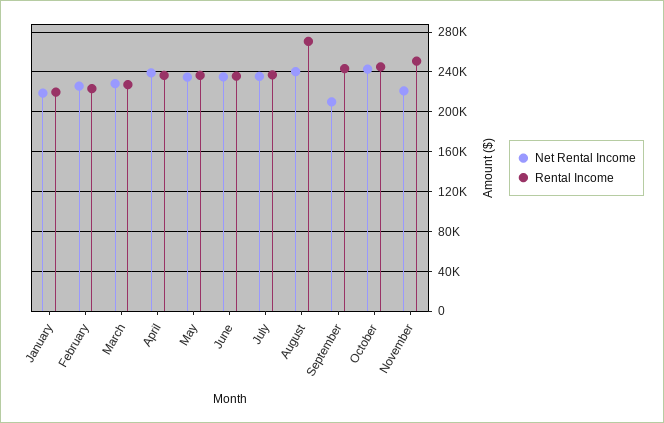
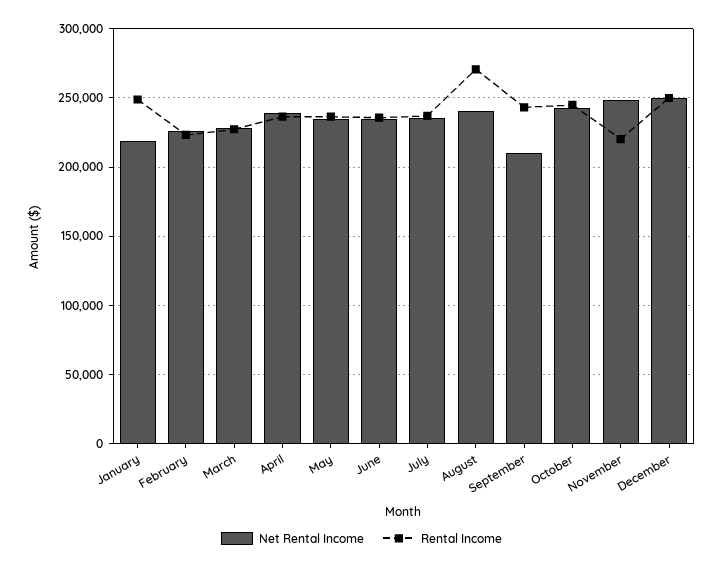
Rental Income, January: 220000 -> 250000
Net Rental Income, November: 220000 -> 250000
Rental Income, November: 250000 -> 220000
Net Rental Income, December: none -> 250000
Rental Income, December: none -> 250000

